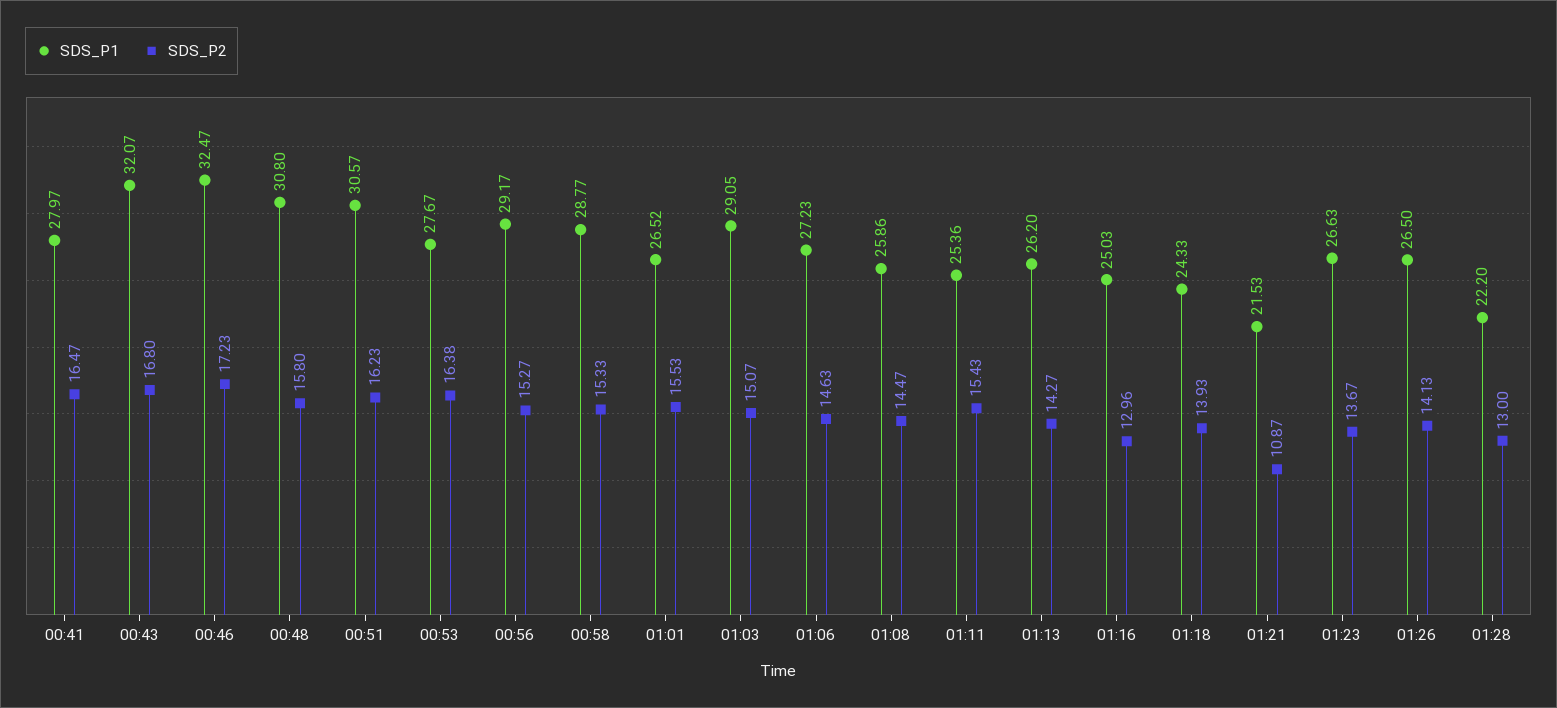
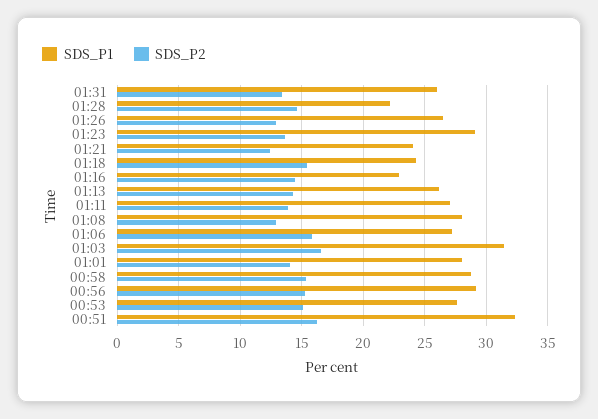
SDS_P1, 00:41: 27.97 -> none
SDS_P2, 00:41: 16.47 -> none
SDS_P1, 00:43: 32.07 -> none
SDS_P2, 00:43: 16.8 -> none
SDS_P1, 00:46: 32.47 -> none
SDS_P2, 00:46: 17.23 -> none
SDS_P1, 00:48: 30.8 -> none
SDS_P2, 00:48: 15.8 -> none
SDS_P1, 00:51: 30.57 -> 32.5
SDS_P2, 00:53: 16.38 -> 15
SDS_P1, 01:01: 26.52 -> 28
SDS_P2, 01:01: 15.53 -> 14
SDS_P1, 01:03: 29.05 -> 31.5
SDS_P2, 01:03: 15.07 -> 16.5
SDS_P2, 01:06: 14.63 -> 16
SDS_P1, 01:08: 25.86 -> 28
SDS_P2, 01:08: 14.47 -> 13
SDS_P1, 01:11: 25.36 -> 27
SDS_P2, 01:11: 15.43 -> 14
SDS_P1, 01:16: 25.03 -> 23
SDS_P2, 01:16: 12.96 -> 14.5
SDS_P2, 01:18: 13.93 -> 15.5
SDS_P1, 01:21: 21.53 -> 24
SDS_P2, 01:21: 10.87 -> 12.5
SDS_P1, 01:23: 26.63 -> 29
SDS_P2, 01:26: 14.13 -> 13
SDS_P2, 01:28: 13 -> 14.5
SDS_P1, 01:31: none -> 26
SDS_P2, 01:31: none -> 13.5

